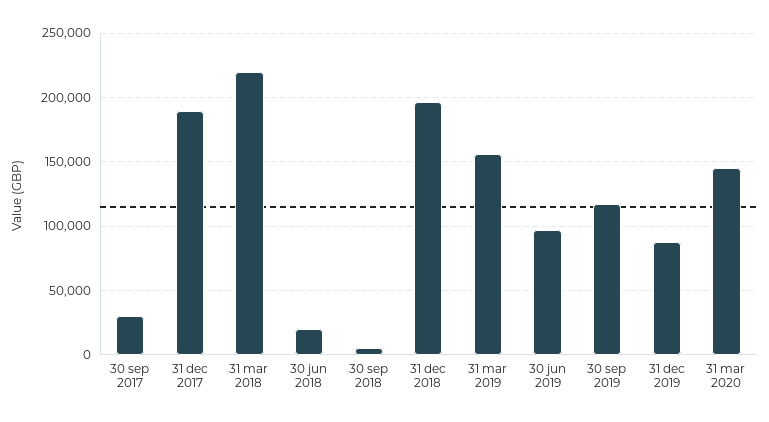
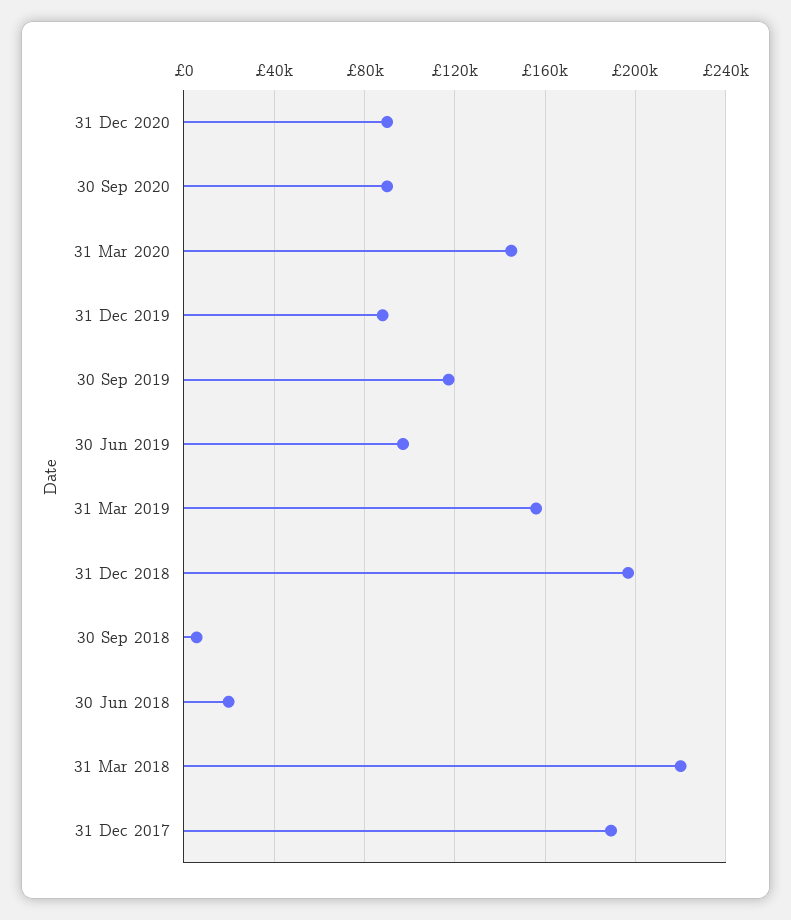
30 sep 2017: 30000 -> none
31 Dec 2020: none -> 90000
30 Sep 2020: none -> 90000

